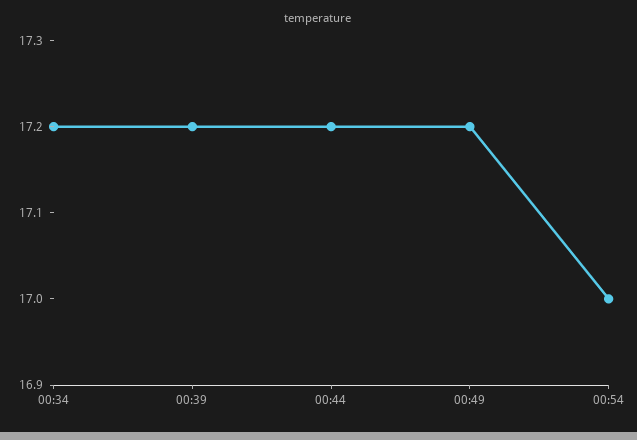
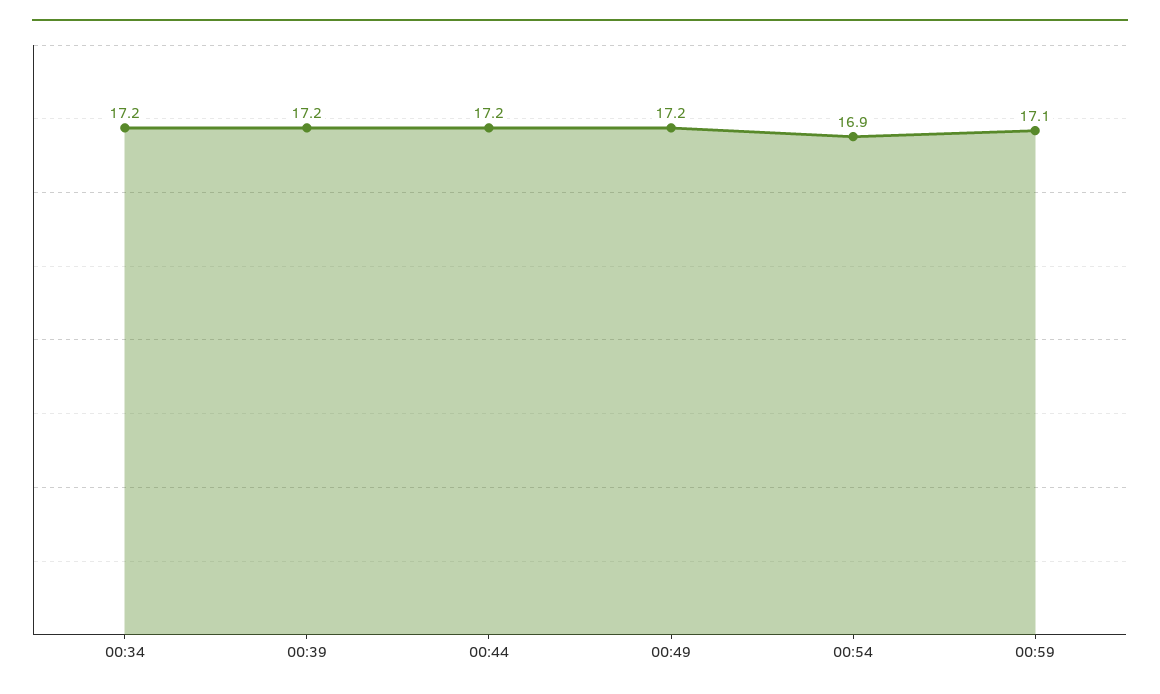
00:54: 17 -> 16.9
00:59: none -> 17.1

